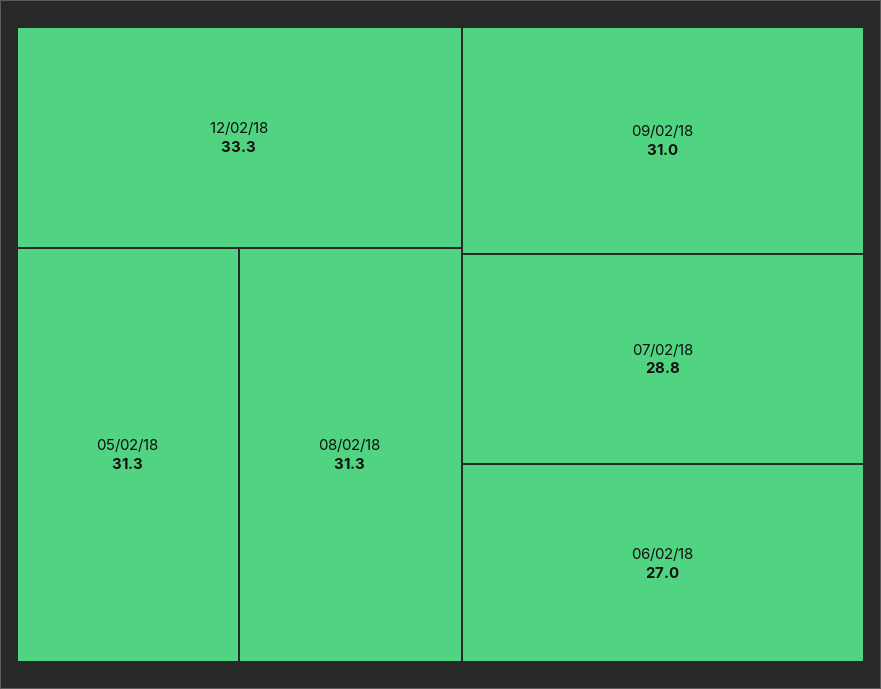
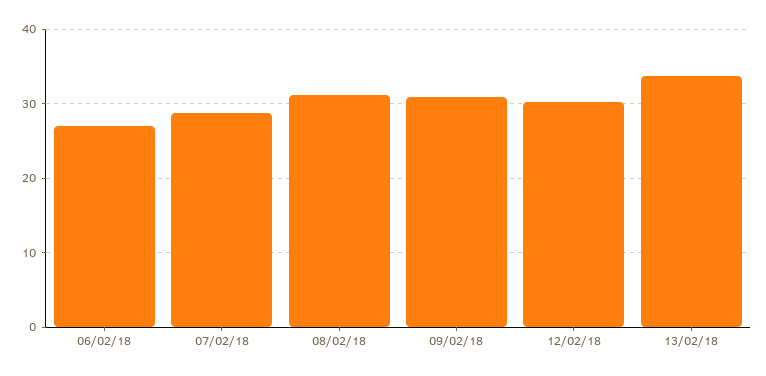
12/02/18: 33.3 -> 30
05/02/18: 31.3 -> none
13/02/18: none -> 34

